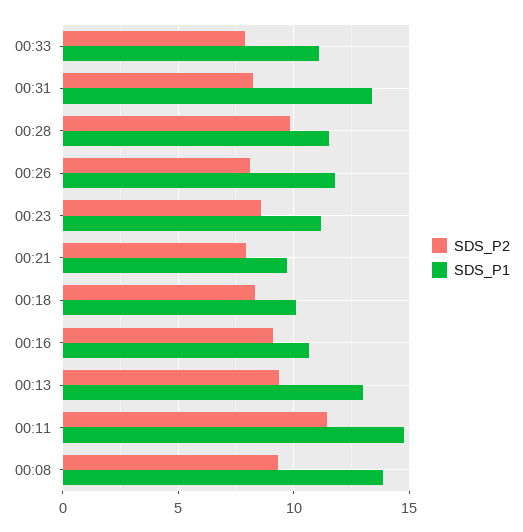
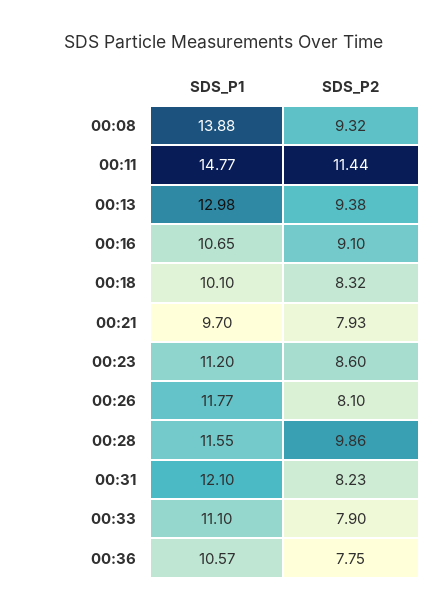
SDS_P1, 00:31: 13.5 -> 12.1
SDS_P1, 00:36: none -> 10.57
SDS_P2, 00:36: none -> 7.75

